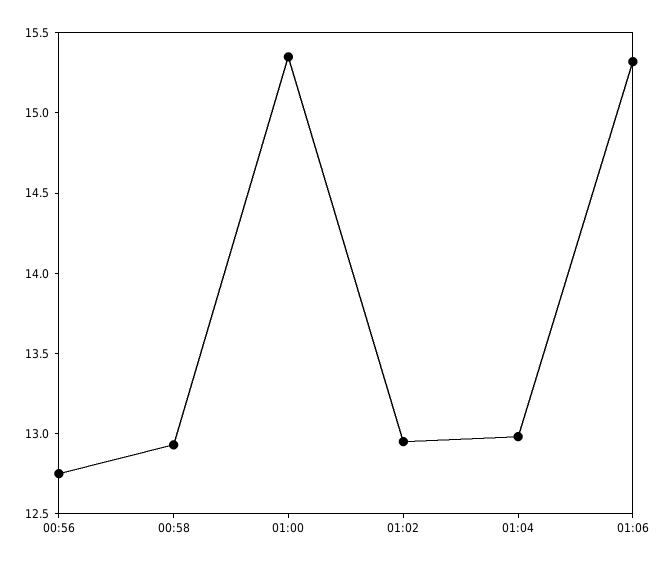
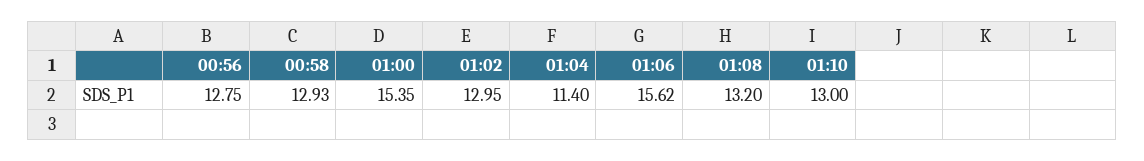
01:04: 13 -> 11.4
01:06: 15.3 -> 15.62
01:08: none -> 13.2
01:10: none -> 13

